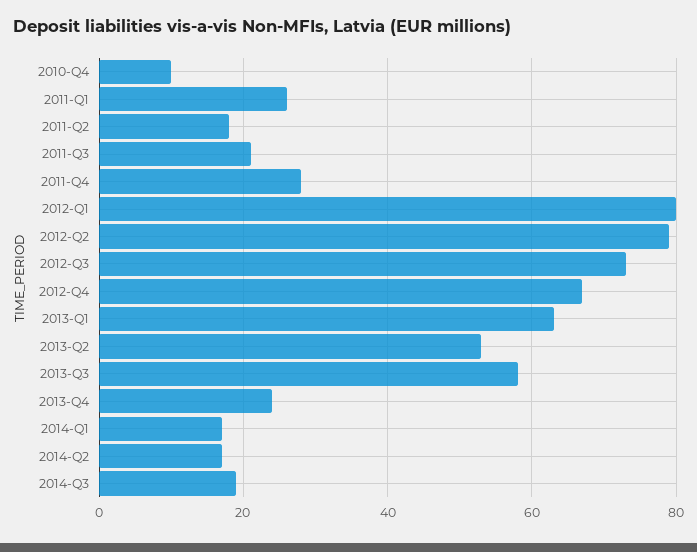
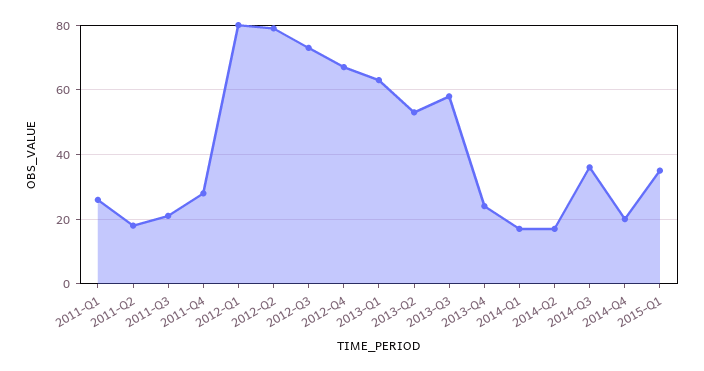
2010-Q4: 10 -> none
2014-Q3: 20 -> 35
2014-Q4: none -> 20
2015-Q1: none -> 35

